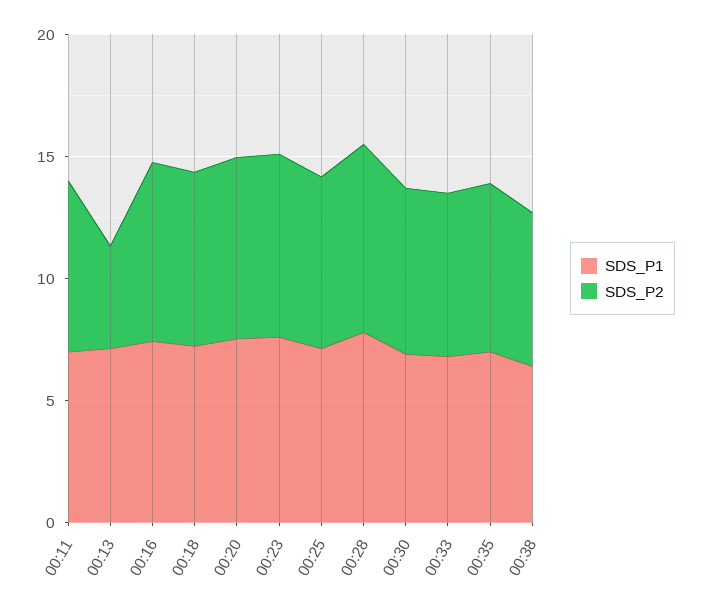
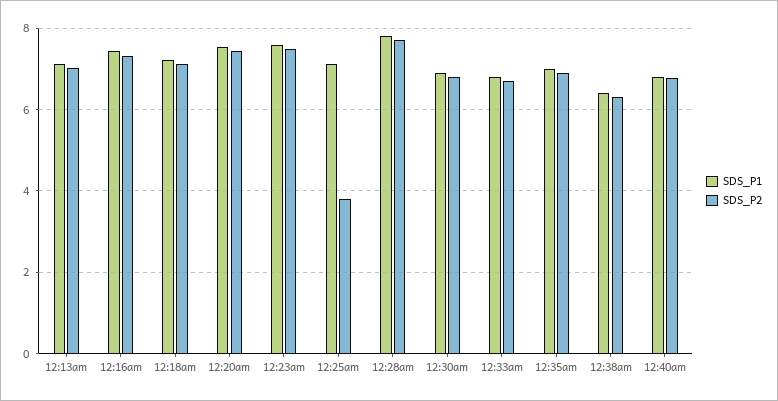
SDS_P1, 00:11: 7 -> none
SDS_P2, 00:11: 7 -> none
SDS_P2, 00:13: 4 -> 7
SDS_P2, 00:25: 7 -> 3.8
SDS_P1, 12:40am: none -> 6.8
SDS_P2, 12:40am: none -> 6.8

